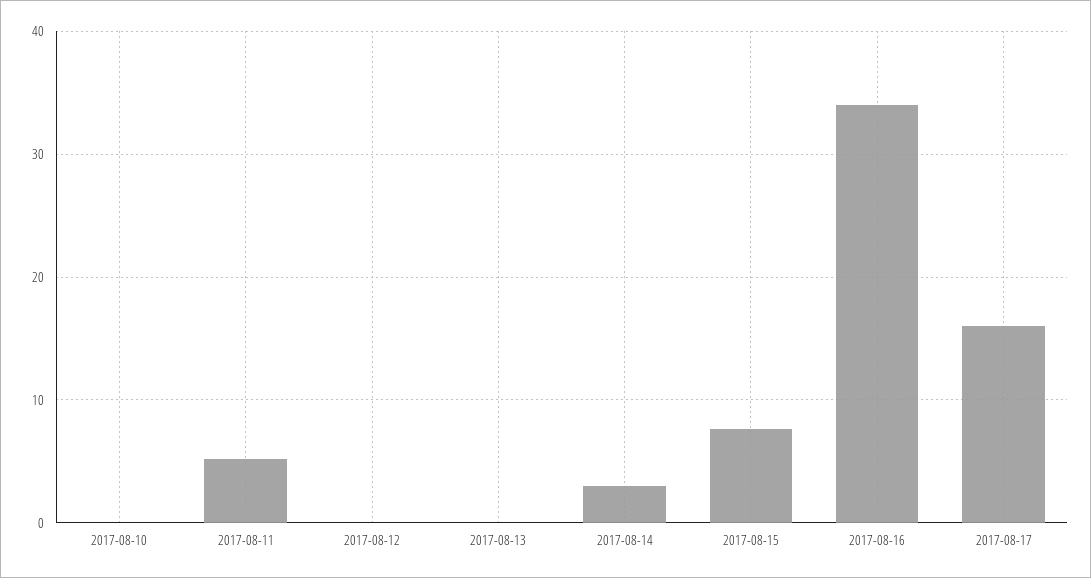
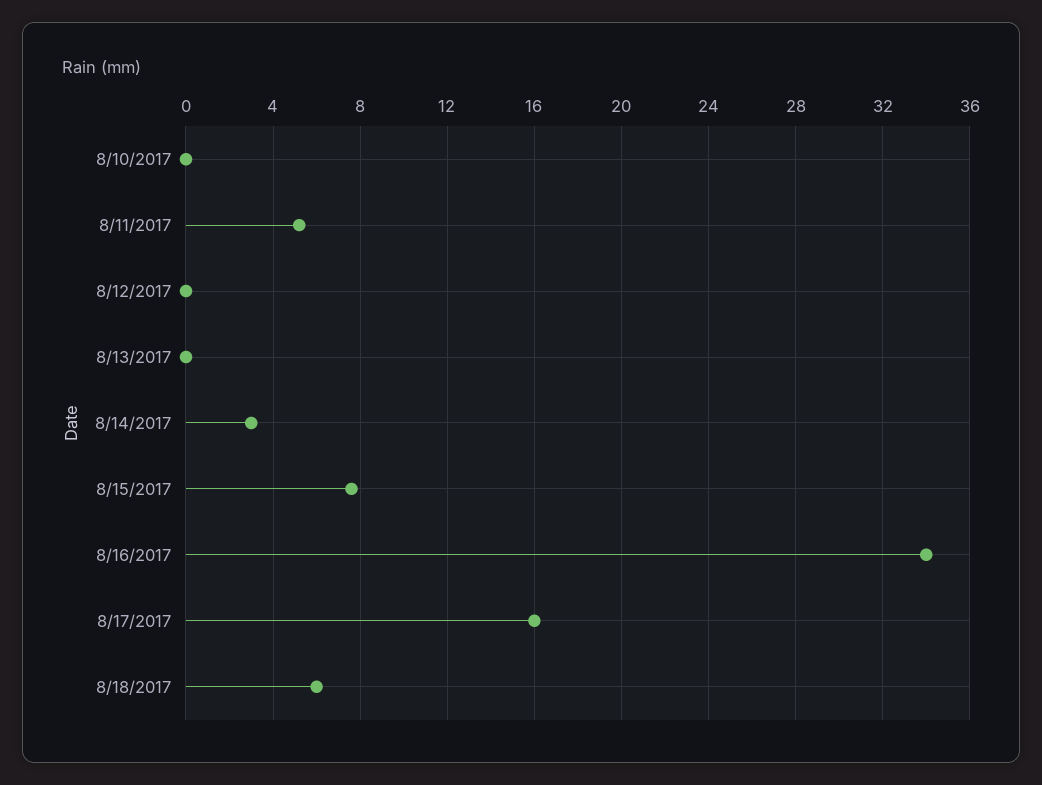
8/18/2017: none -> 6

